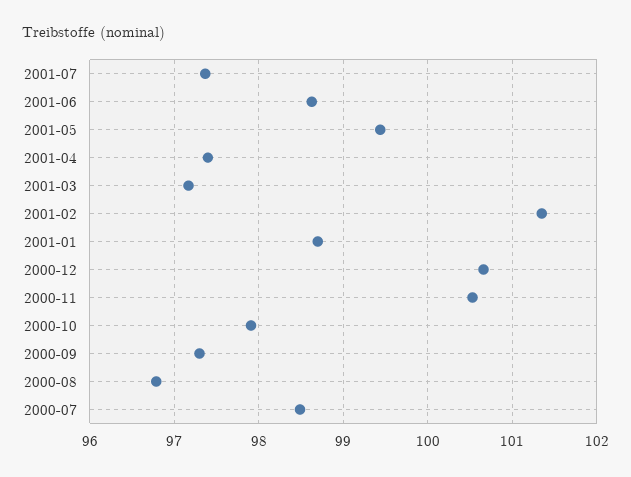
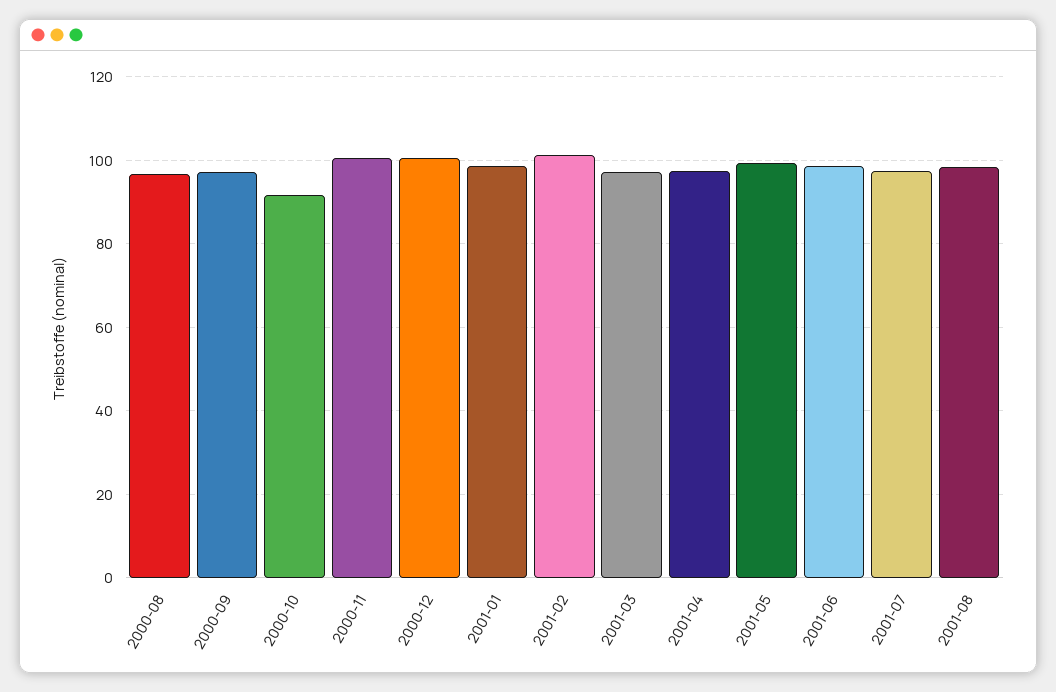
2000-10: 97.9 -> 92
2000-07: 98.5 -> none
2001-08: none -> 98

